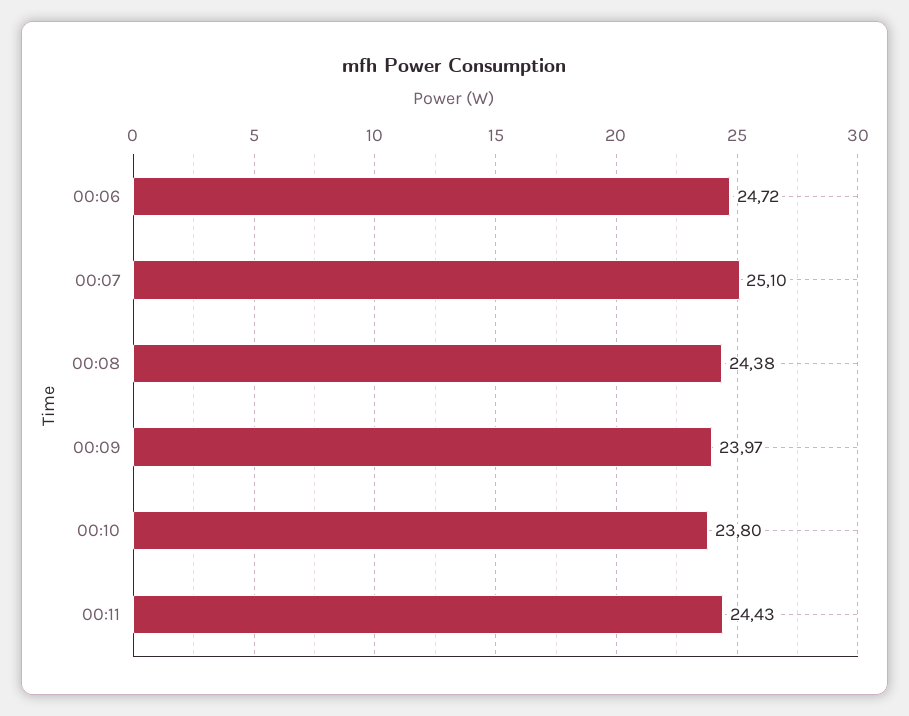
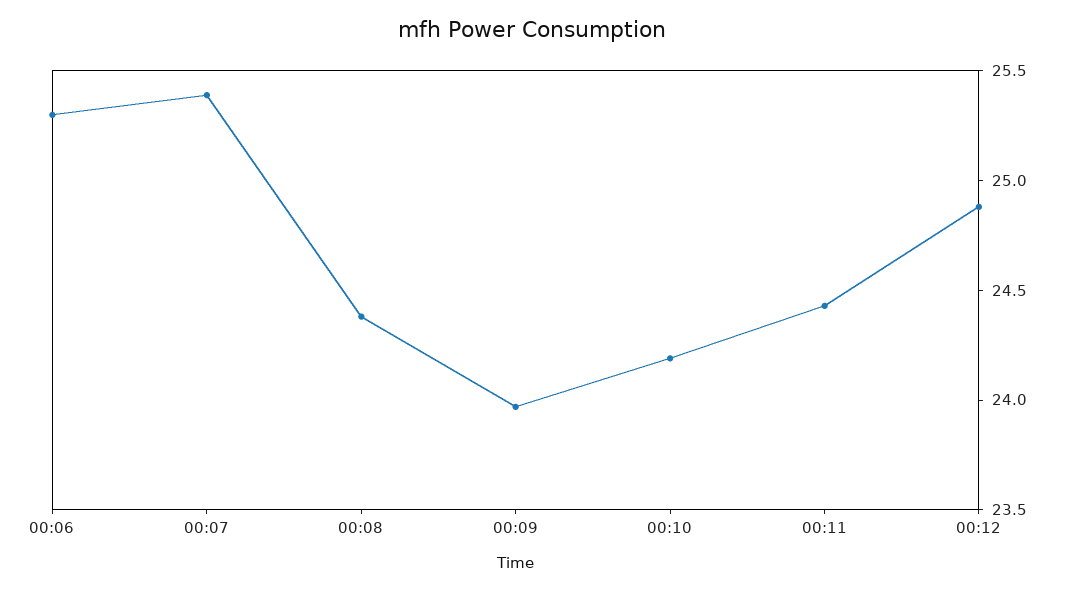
00:06: 24.72 -> 25.3
00:07: 25.1 -> 25.4
00:10: 23.8 -> 24.2
00:12: none -> 24.9

